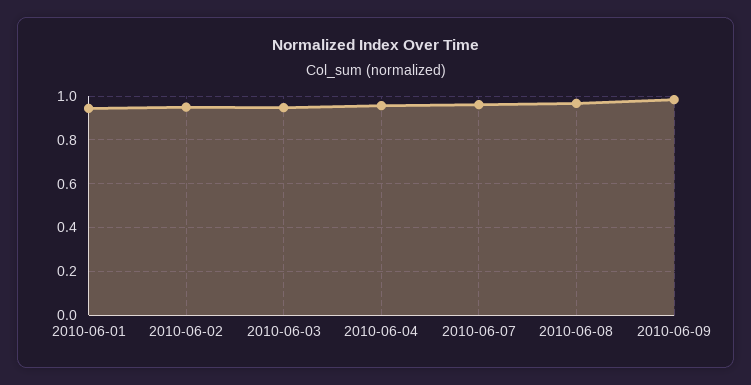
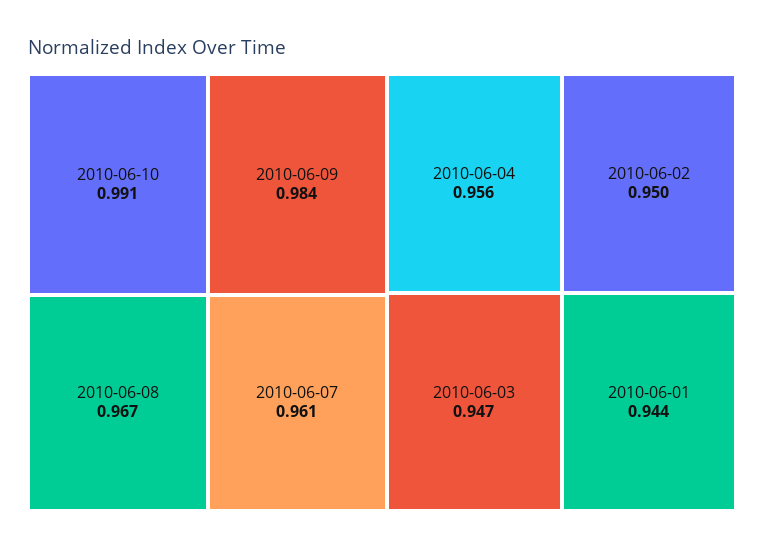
2010-06-10: none -> 0.991

